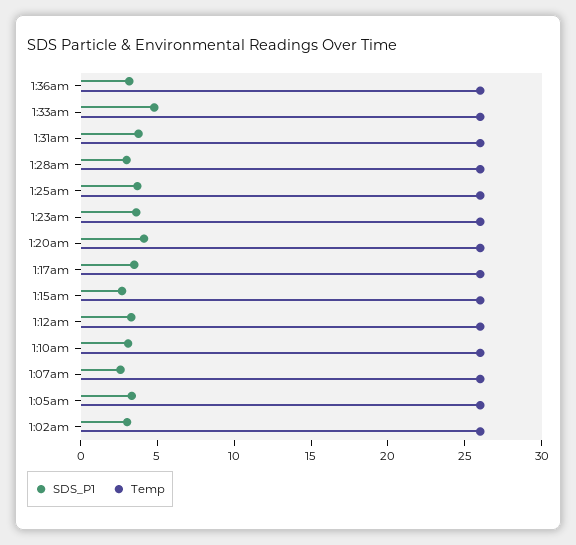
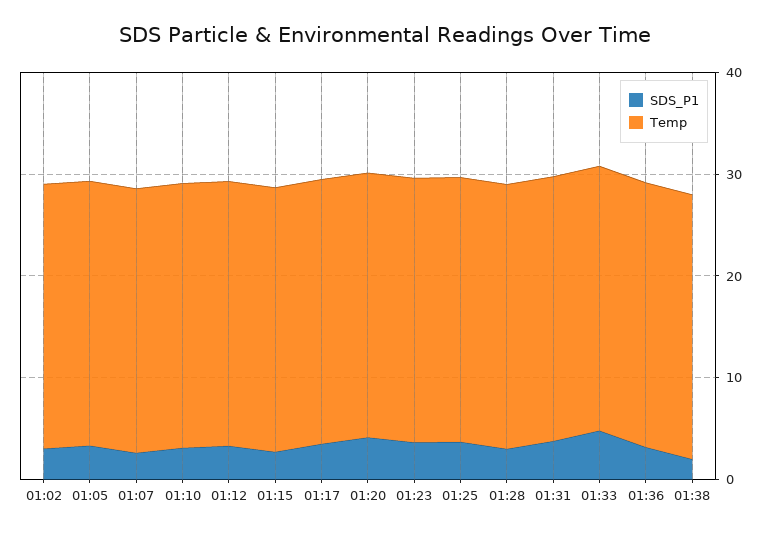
SDS_P1, 01:38: none -> 2
Temp, 01:38: none -> 26

